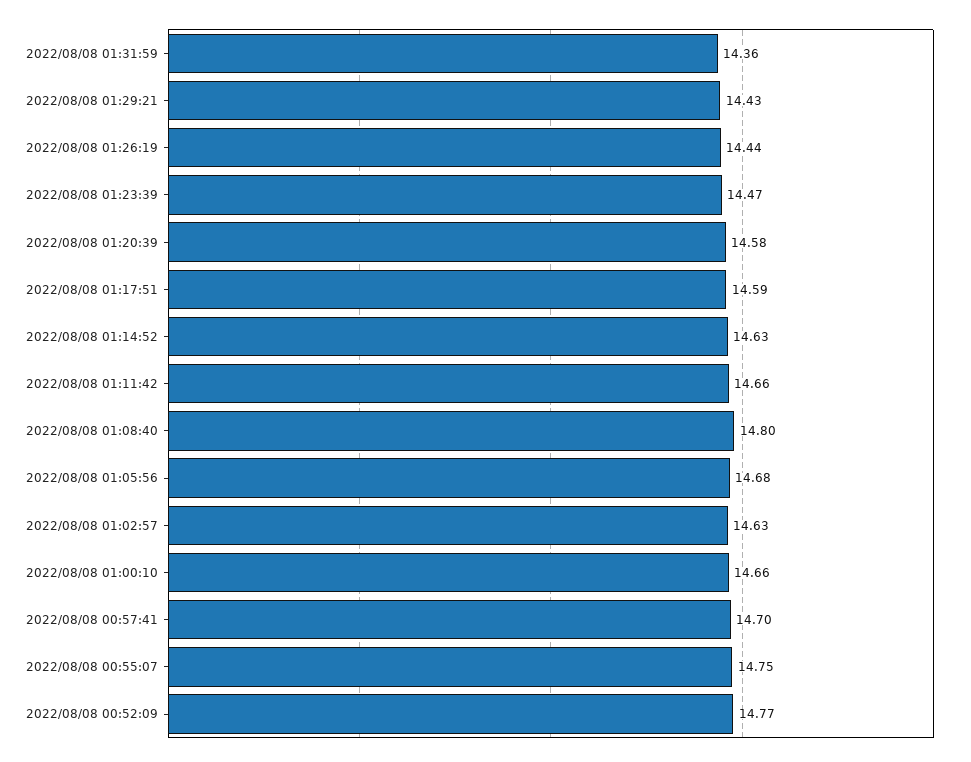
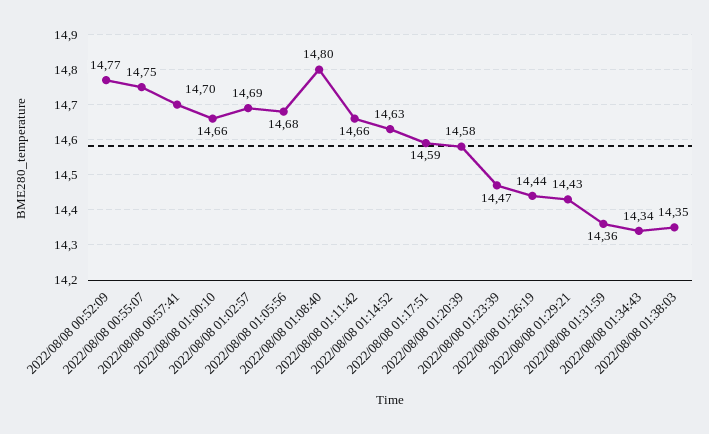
2022/08/08 01:02:57: 14.63 -> 14.69
2022/08/08 01:34:43: none -> 14.34
2022/08/08 01:38:03: none -> 14.35

